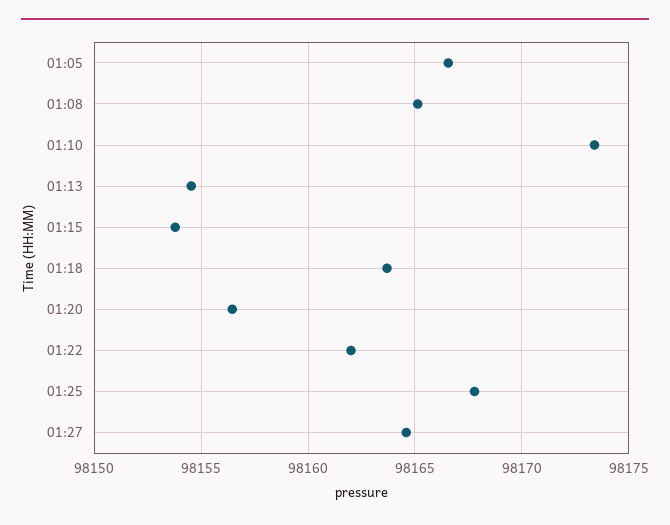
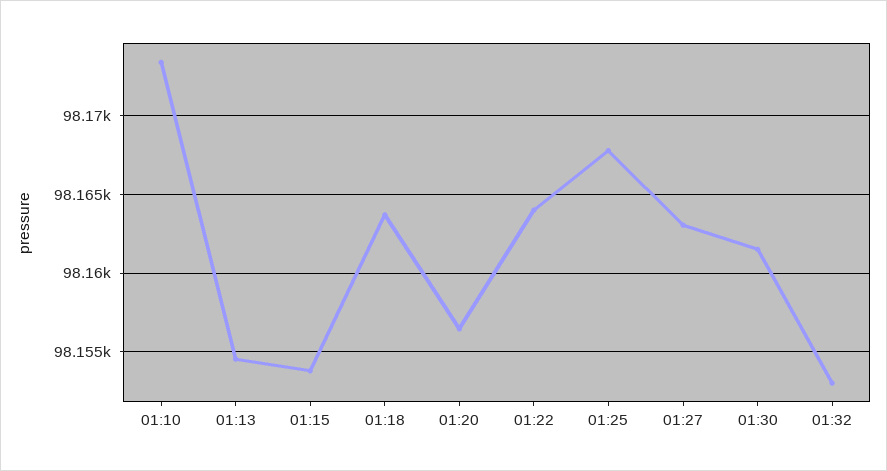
01:05: 98166.5 -> none
01:08: 98165 -> none
01:22: 98162 -> 98164
01:27: 98164.5 -> 98163
01:30: none -> 98161.5
01:32: none -> 98153

